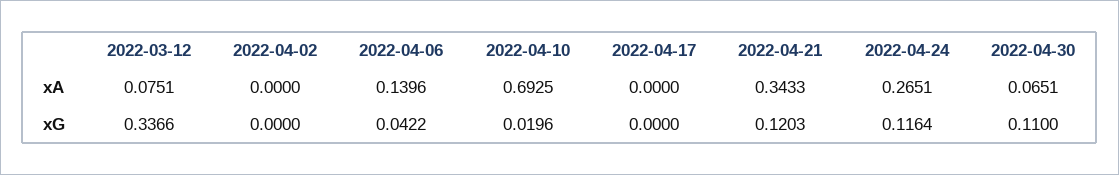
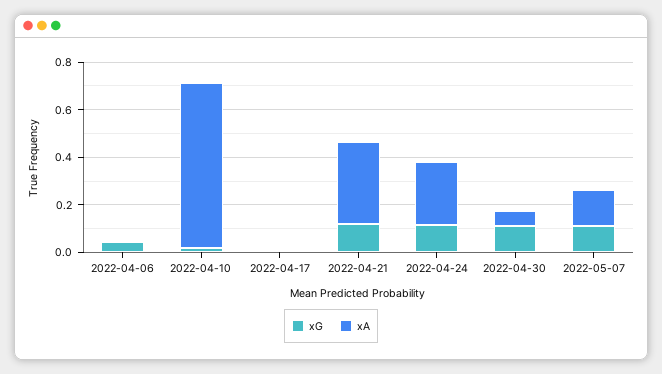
xA, 2022-03-12: 0.0751 -> none
xA, 2022-04-02: 0 -> none
xA, 2022-04-06: 0.1396 -> 0
xG, 2022-03-12: 0.3366 -> none
xG, 2022-04-02: 0 -> none
xG, 2022-05-07: none -> 0.1
xA, 2022-05-07: none -> 0.15

